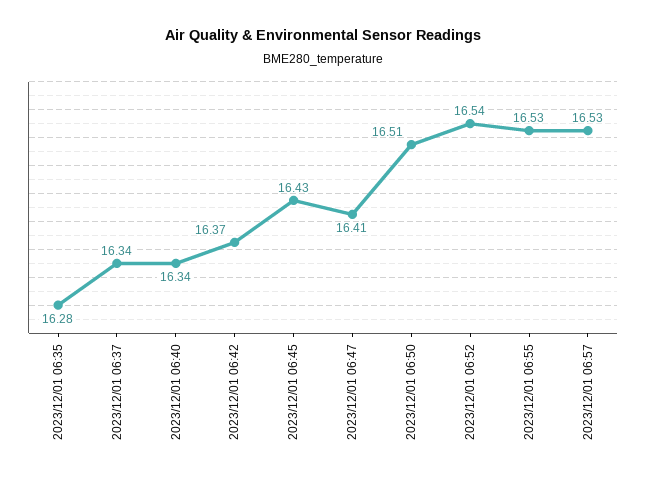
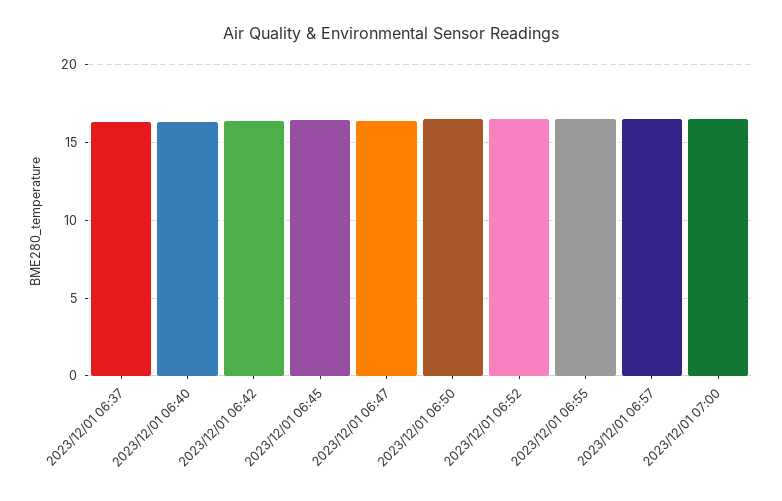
2023/12/01 06:35: 16.28 -> none
2023/12/01 07:00: none -> 16.5

